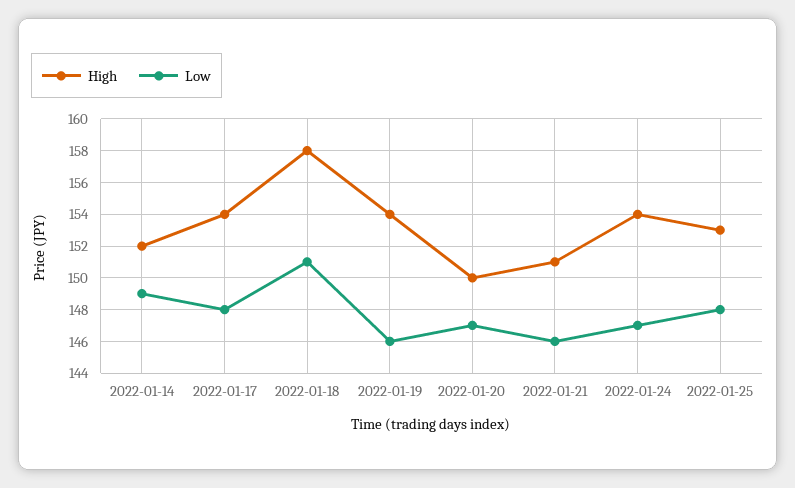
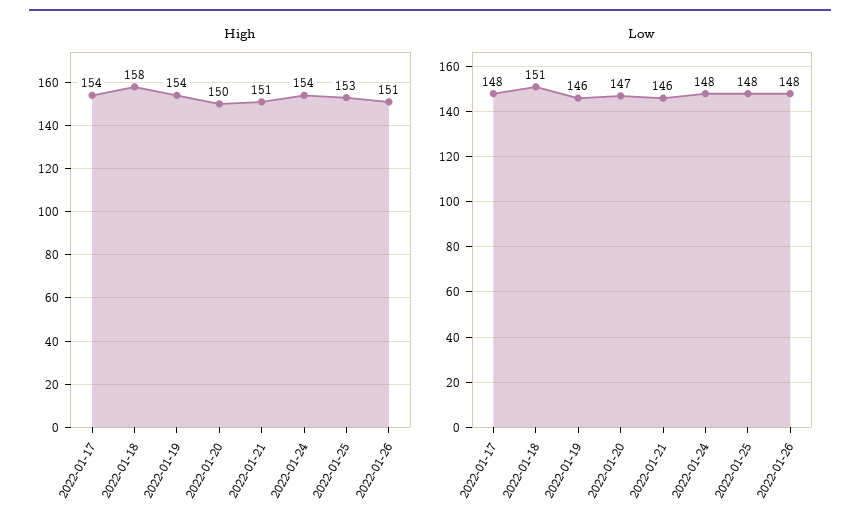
High, 2022-01-14: 152 -> none
Low, 2022-01-14: 149 -> none
Low, 2022-01-24: 147 -> 148
High, 2022-01-26: none -> 151
Low, 2022-01-26: none -> 148

